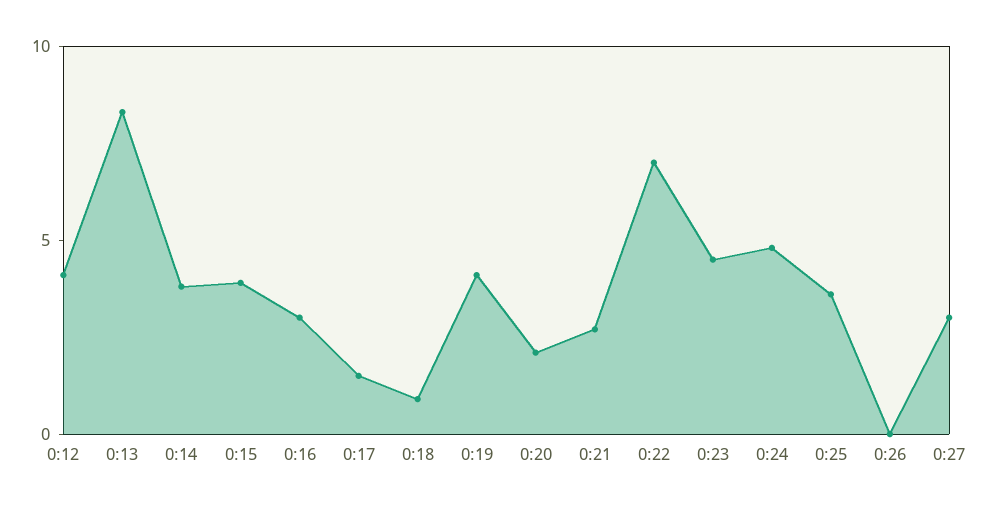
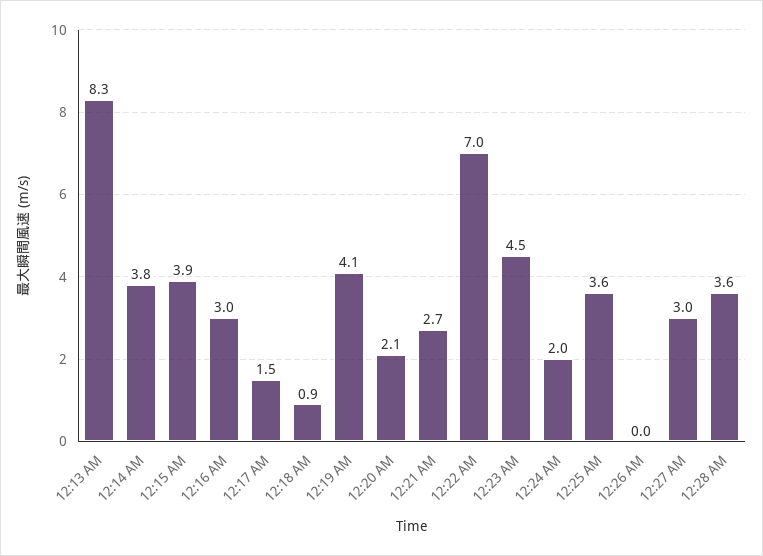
0:12: 4 -> none
0:24: 5 -> 2
12:28 AM: none -> 3.6

